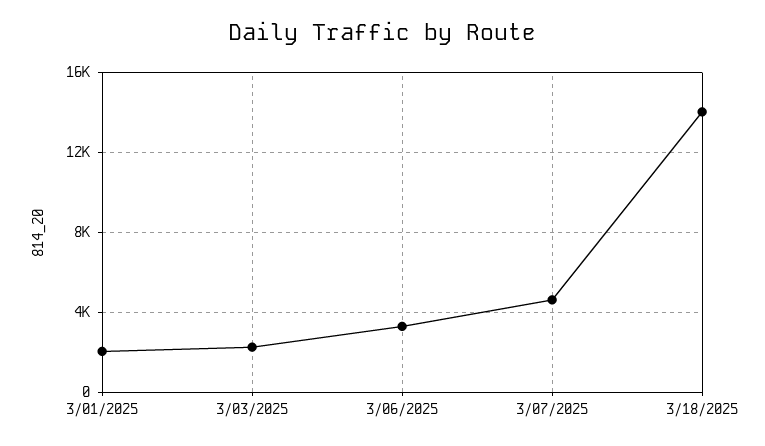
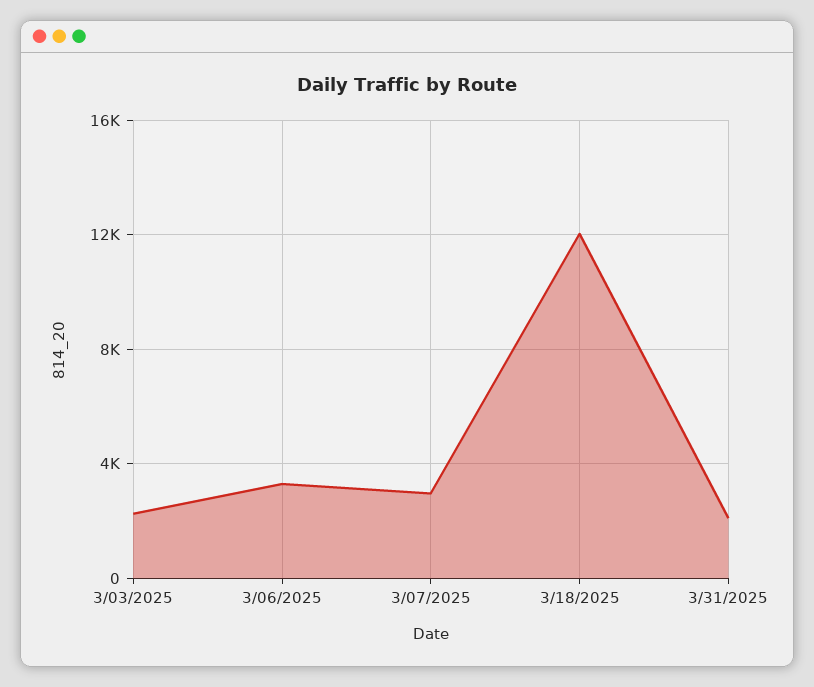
3/01/2025: 2000 -> none
3/07/2025: 4500 -> 3000
3/18/2025: 14000 -> 12000
3/31/2025: none -> 2000

